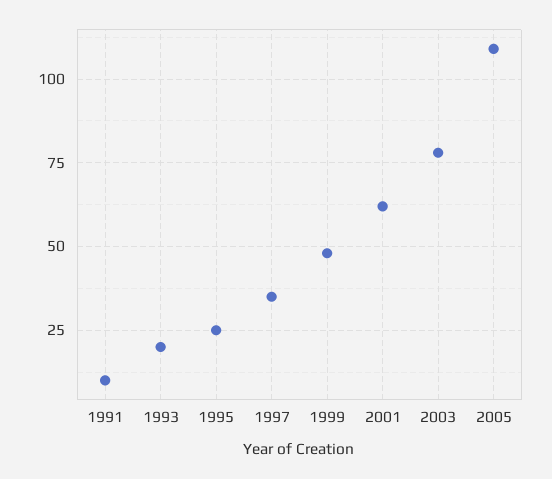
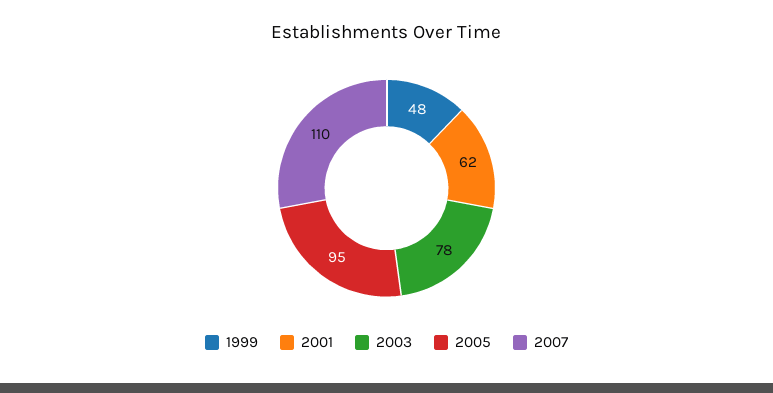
1991: 10 -> none
1993: 20 -> none
1995: 25 -> none
1997: 35 -> none
2005: 110 -> 95
2007: none -> 110

